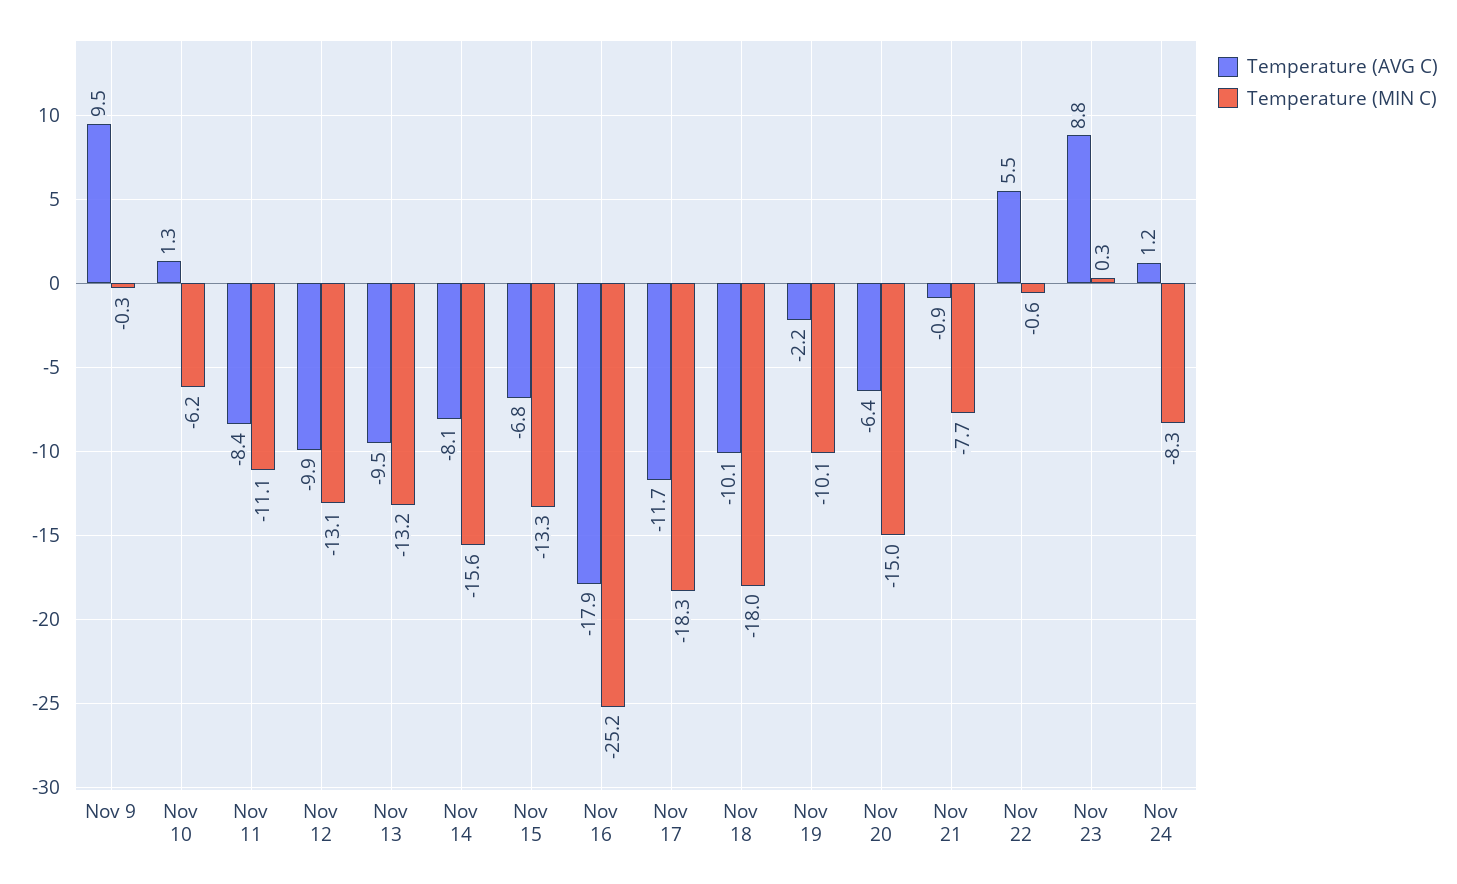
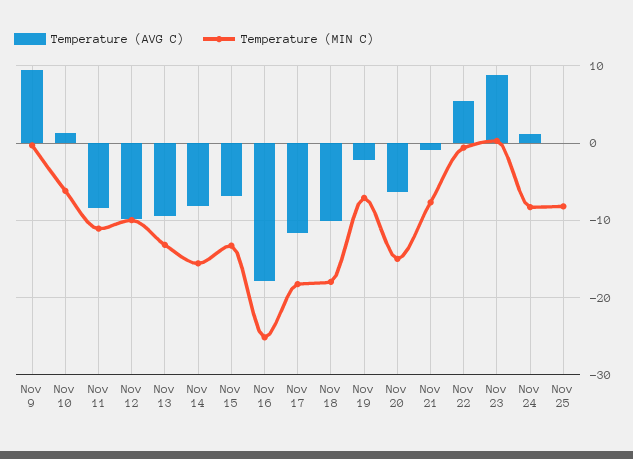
Temperature (MIN C), Nov 12: -13.1 -> -10
Temperature (MIN C), Nov 19: -10.1 -> -7
Temperature (AVG C), Nov 25: none -> 0
Temperature (MIN C), Nov 25: none -> -8

